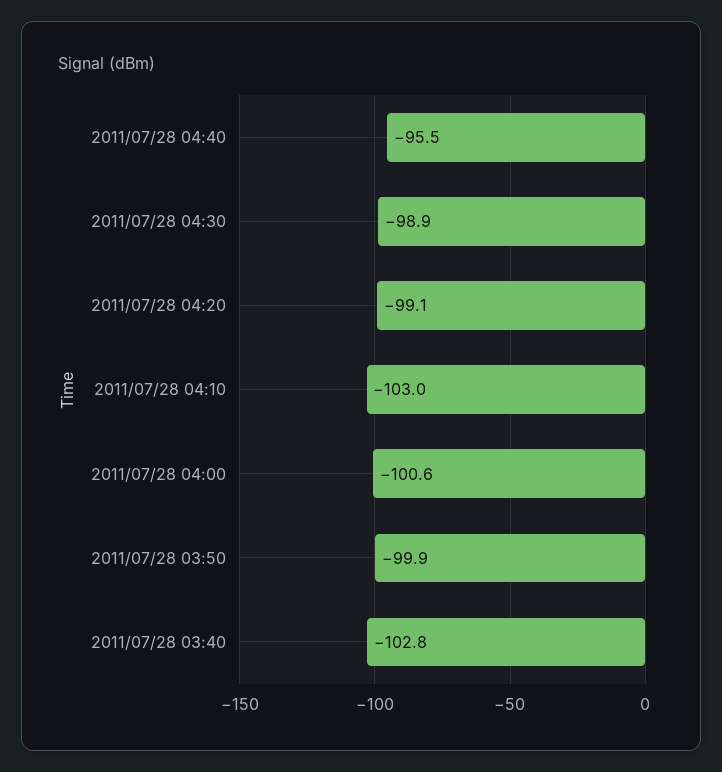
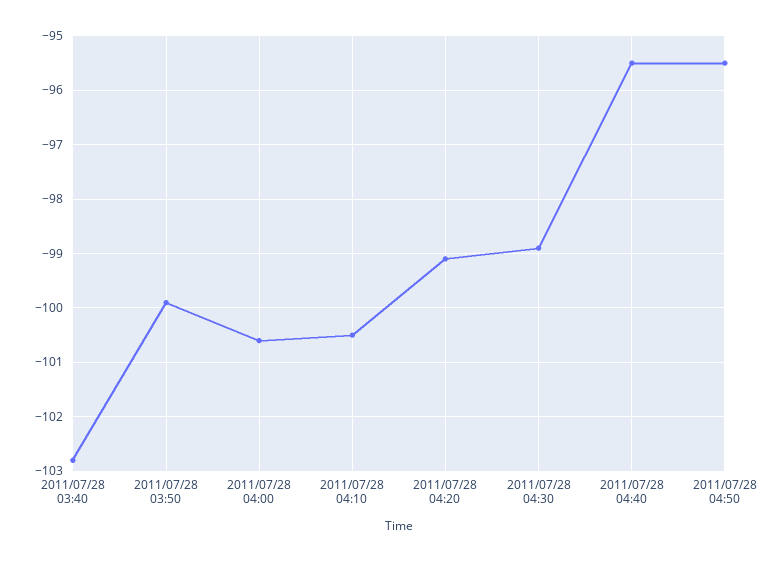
2011/07/28 04:10: -103 -> -100.5
2011/07/28 04:50: none -> -95.5

